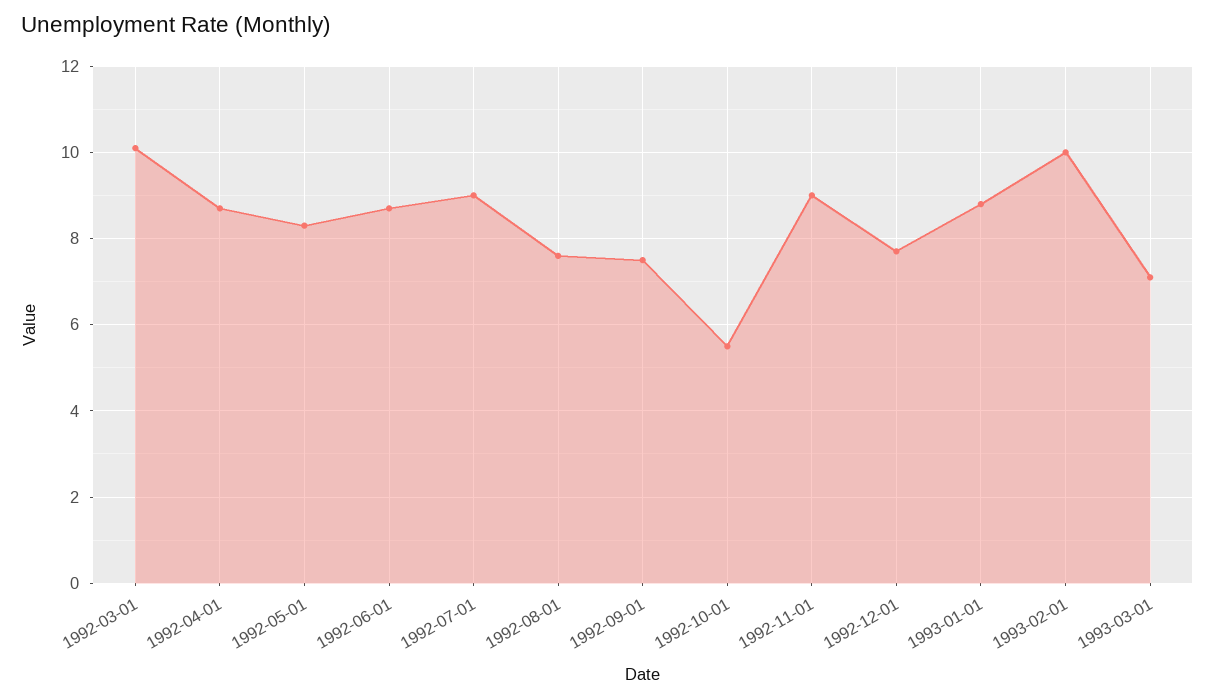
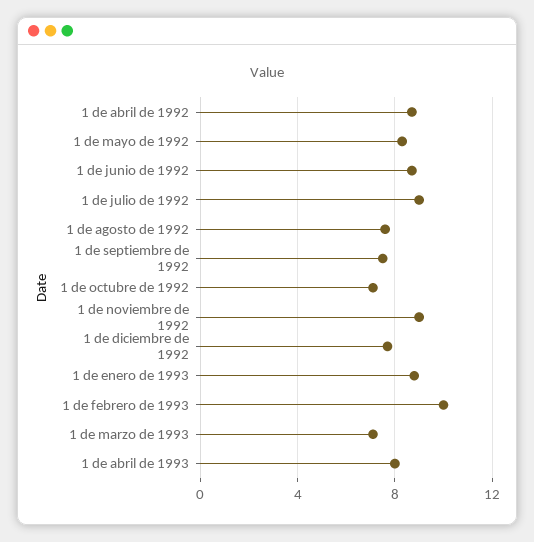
1992-03-01: 10 -> none
1992-10-01: 5.5 -> 7
1 de abril de 1993: none -> 8

